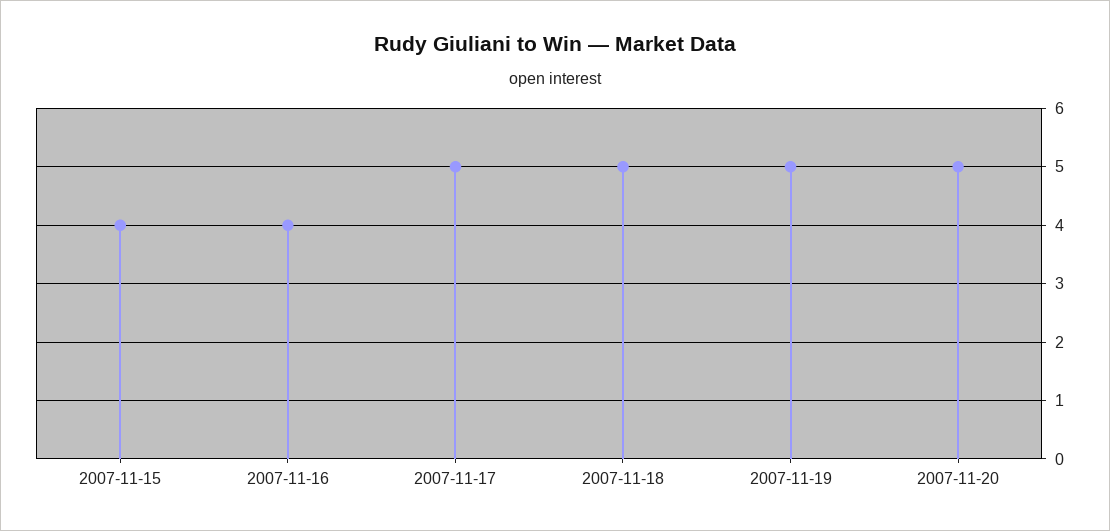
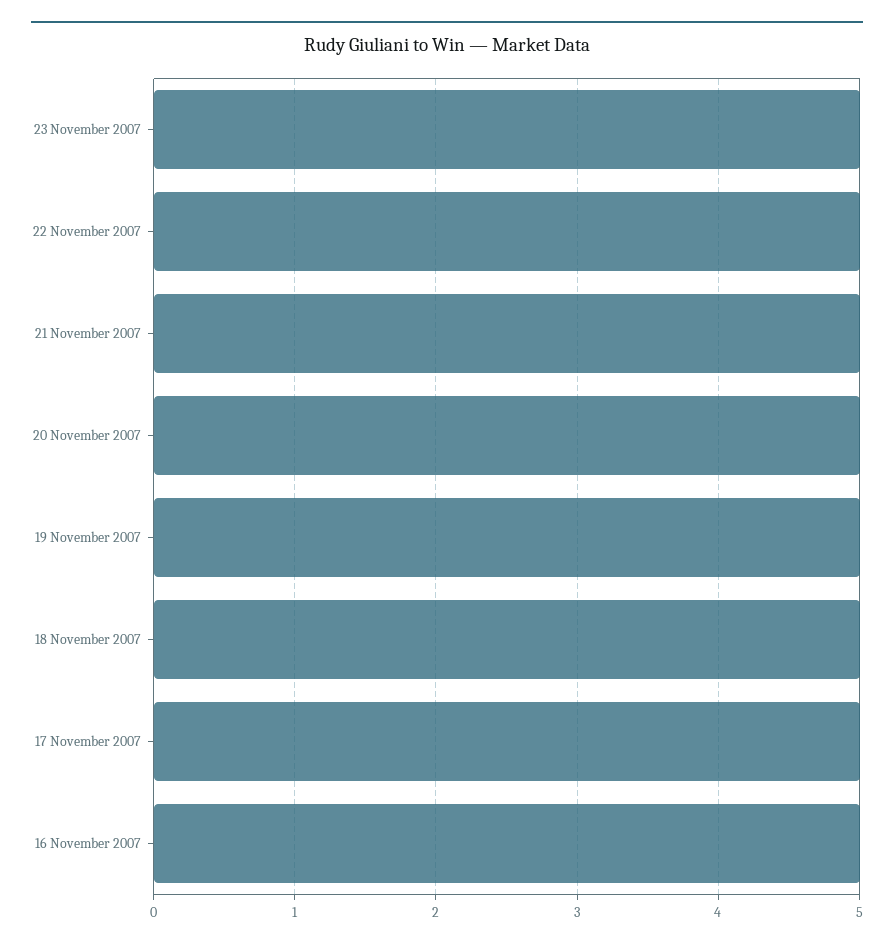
2007-11-15: 4 -> none
2007-11-16: 4 -> 5
23 November 2007: none -> 5
22 November 2007: none -> 5
21 November 2007: none -> 5

